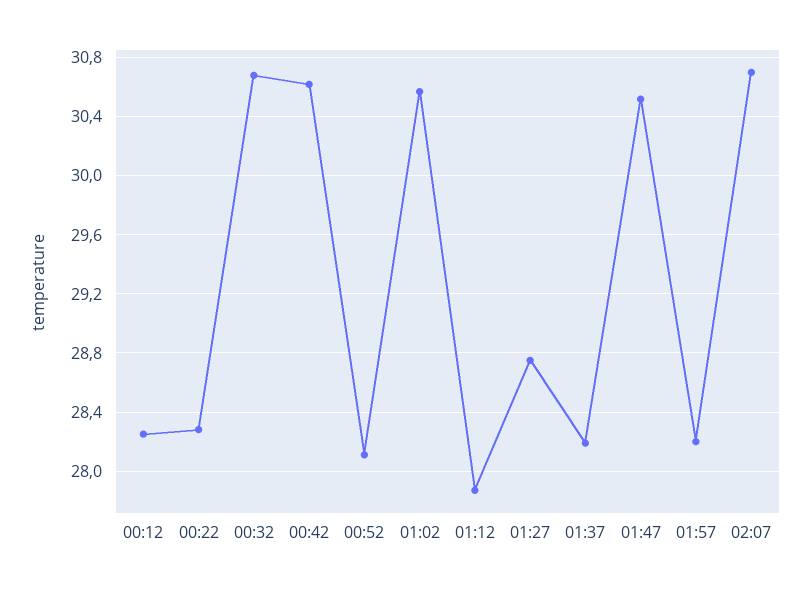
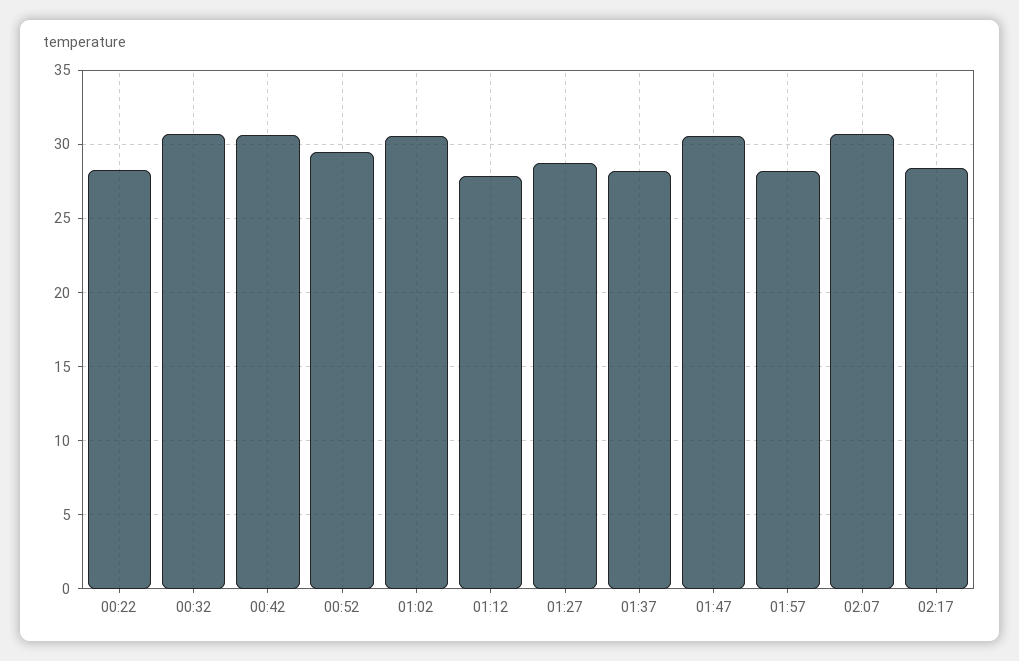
00:12: 28.25 -> none
00:52: 28.1 -> 29.5
02:17: none -> 28.5

